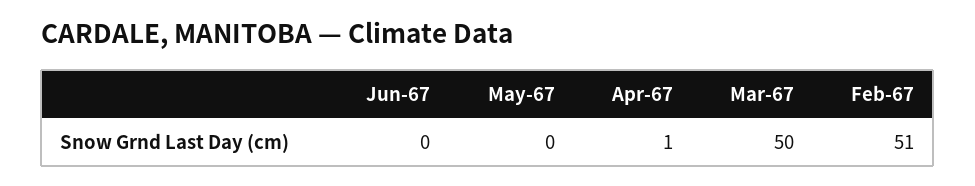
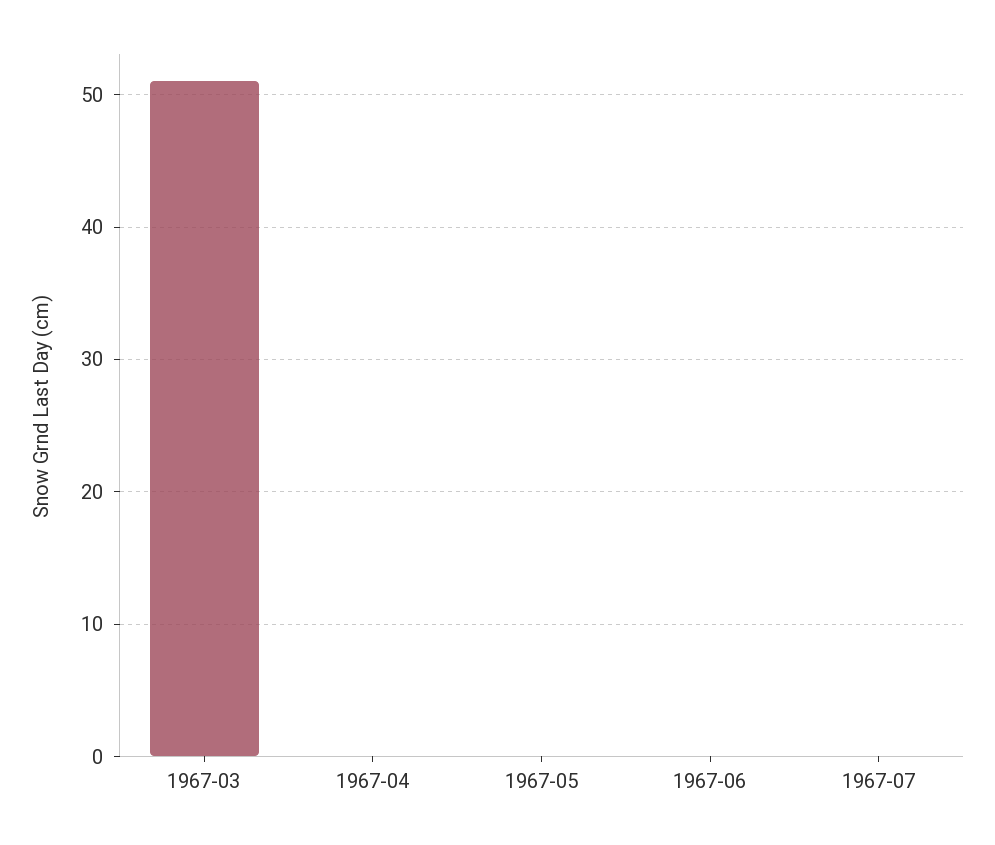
Apr-67: 1 -> 0
Mar-67: 50 -> 51
Feb-67: 51 -> none
1967-07: none -> 0

